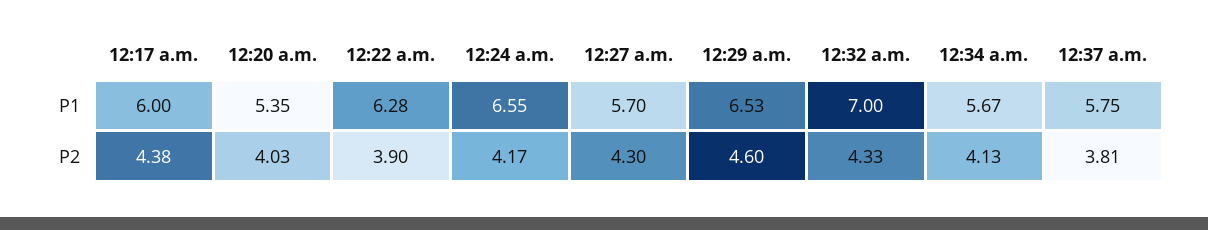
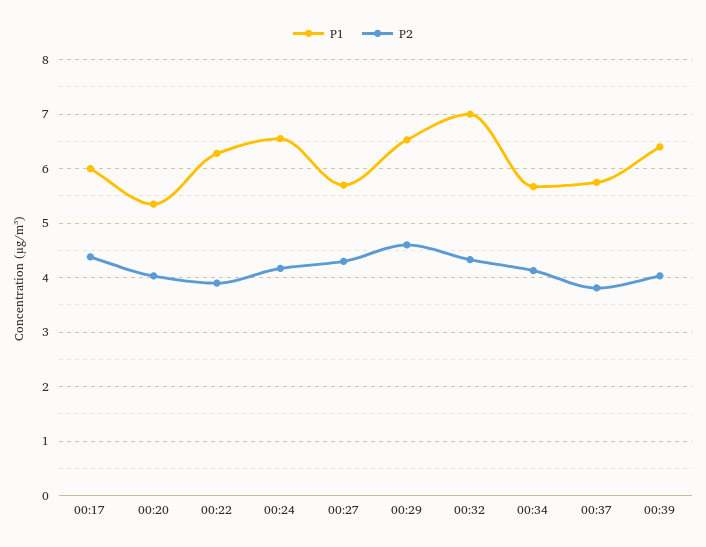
P1, 00:39: none -> 6.4
P2, 00:39: none -> 4

